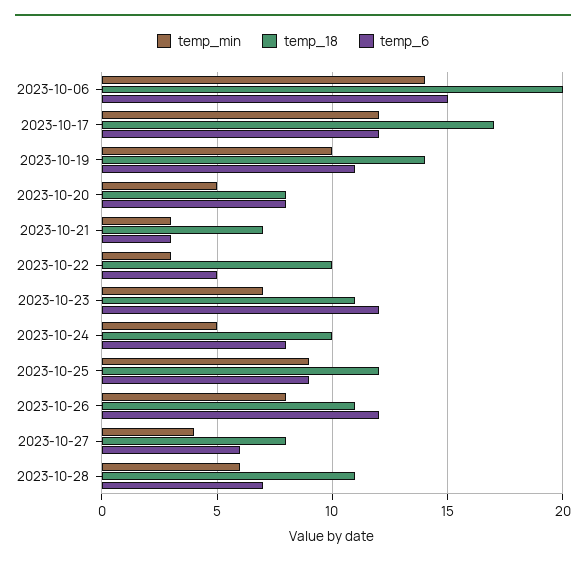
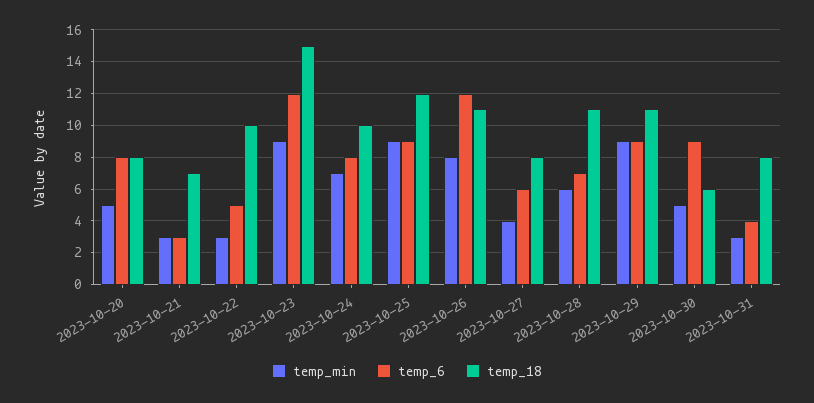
temp_min, 2023-10-06: 14 -> none
temp_18, 2023-10-06: 20 -> none
temp_6, 2023-10-06: 15 -> none
temp_min, 2023-10-17: 12 -> none
temp_18, 2023-10-17: 17 -> none
temp_6, 2023-10-17: 12 -> none
temp_min, 2023-10-19: 10 -> none
temp_18, 2023-10-19: 14 -> none
temp_6, 2023-10-19: 11 -> none
temp_min, 2023-10-23: 7 -> 9
temp_18, 2023-10-23: 11 -> 15
temp_min, 2023-10-24: 5 -> 7
temp_min, 2023-10-29: none -> 9
temp_6, 2023-10-29: none -> 9
temp_18, 2023-10-29: none -> 11
temp_min, 2023-10-30: none -> 5
temp_6, 2023-10-30: none -> 9
temp_18, 2023-10-30: none -> 6
temp_min, 2023-10-31: none -> 3
temp_6, 2023-10-31: none -> 4
temp_18, 2023-10-31: none -> 8

